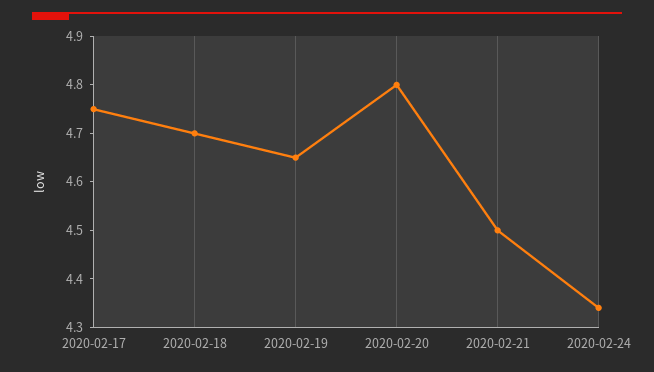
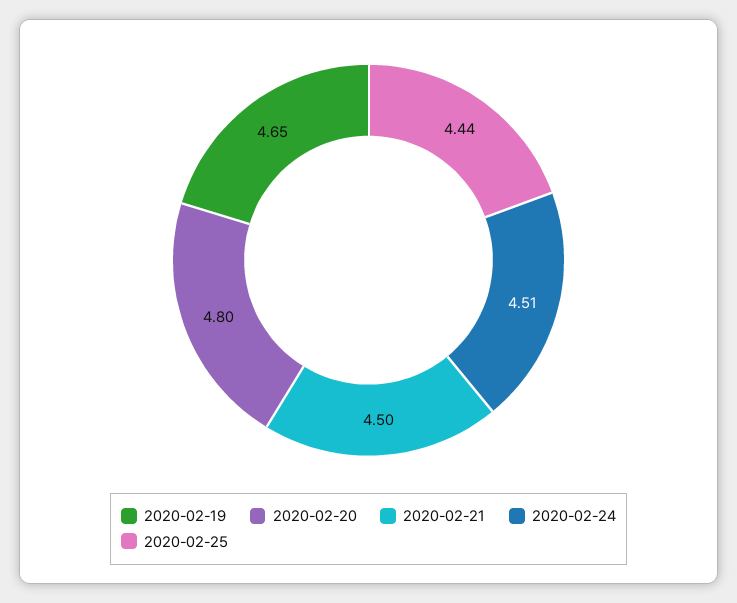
2020-02-17: 4.75 -> none
2020-02-18: 4.7 -> none
2020-02-24: 4.35 -> 4.51
2020-02-25: none -> 4.44

